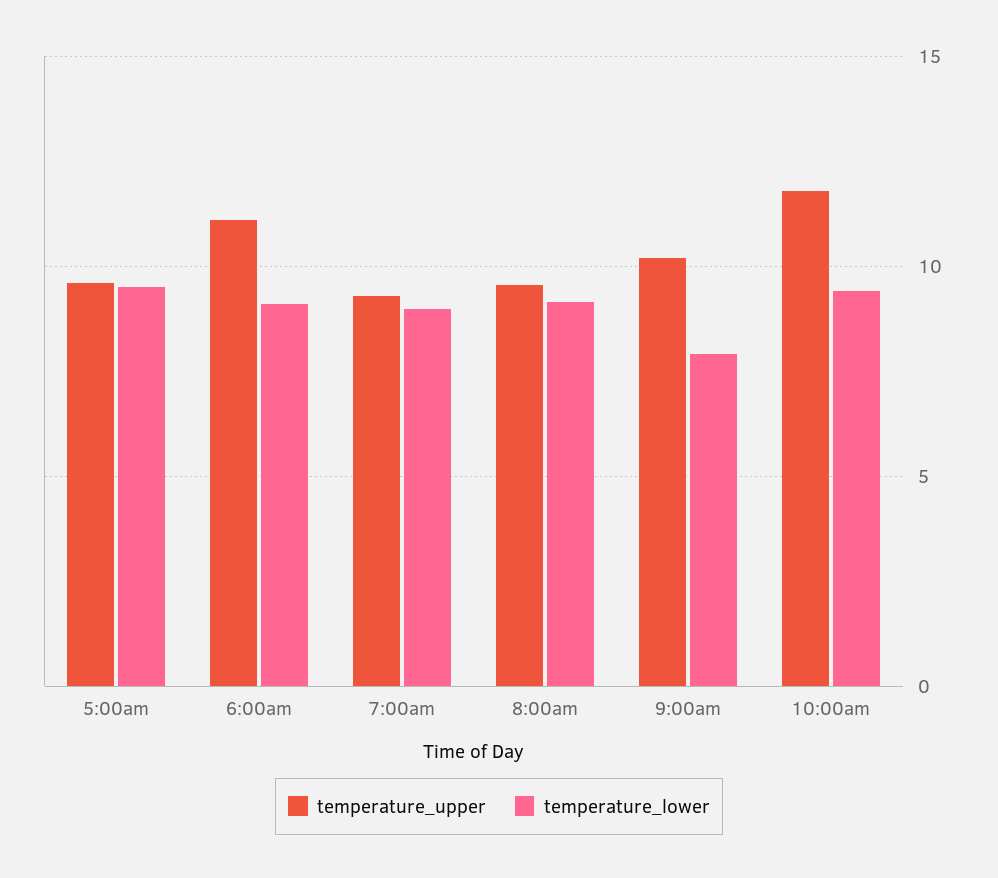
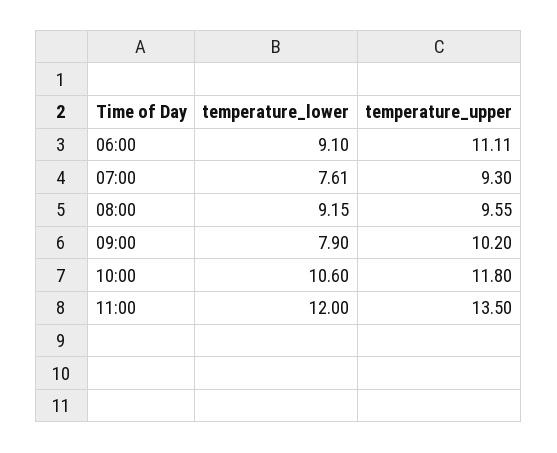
temperature_upper, 5:00am: 9.5 -> none
temperature_lower, 5:00am: 9.5 -> none
temperature_lower, 7:00am: 9 -> 7.61
temperature_lower, 10:00am: 9.5 -> 10.6
temperature_lower, 11:00: none -> 12
temperature_upper, 11:00: none -> 13.5

